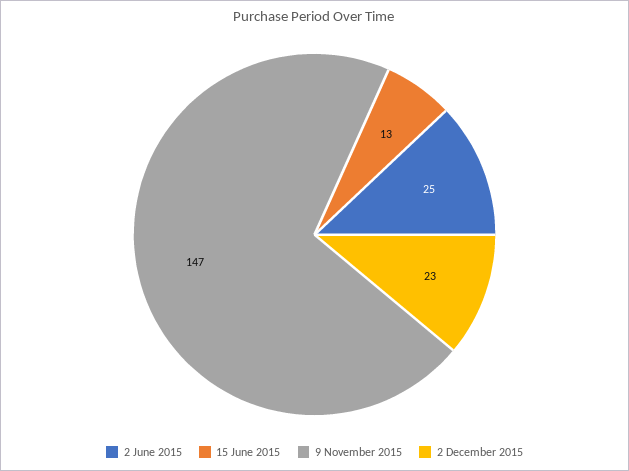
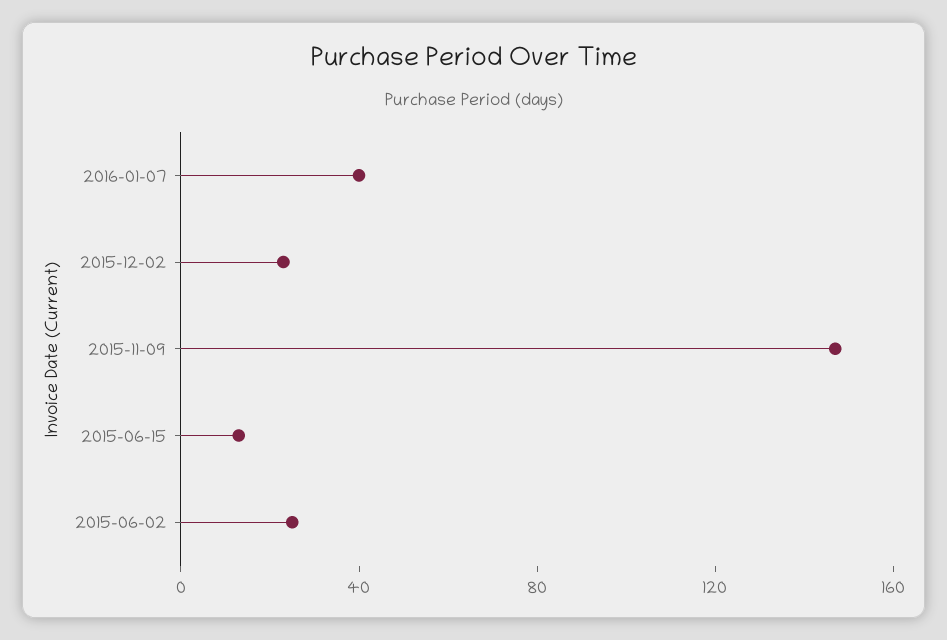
2016-01-07: none -> 40

